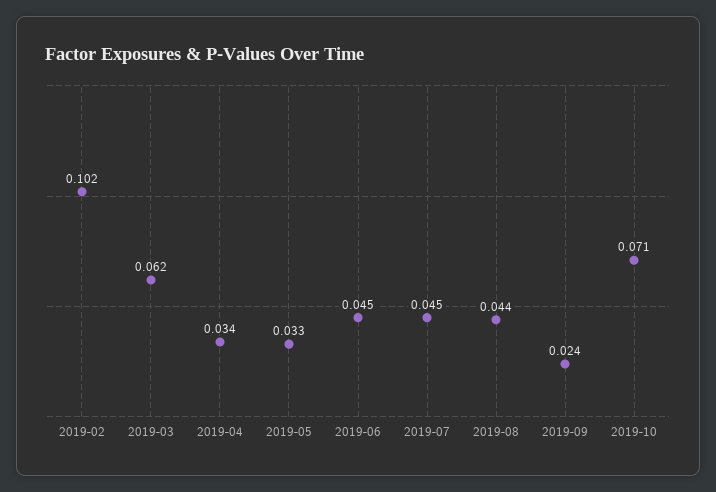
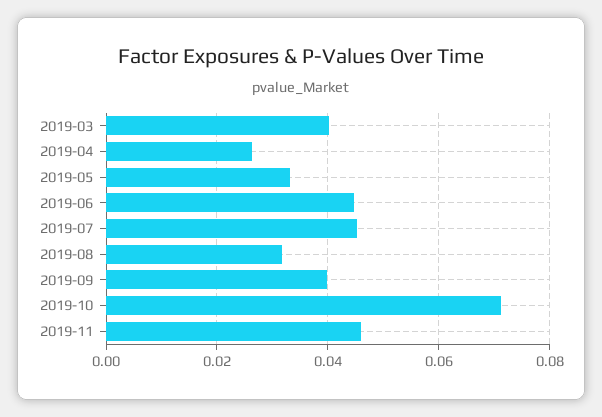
2019-02: 0.102 -> none
2019-03: 0.062 -> 0.04
2019-04: 0.034 -> 0.026
2019-08: 0.044 -> 0.032
2019-09: 0.024 -> 0.04
2019-11: none -> 0.046

